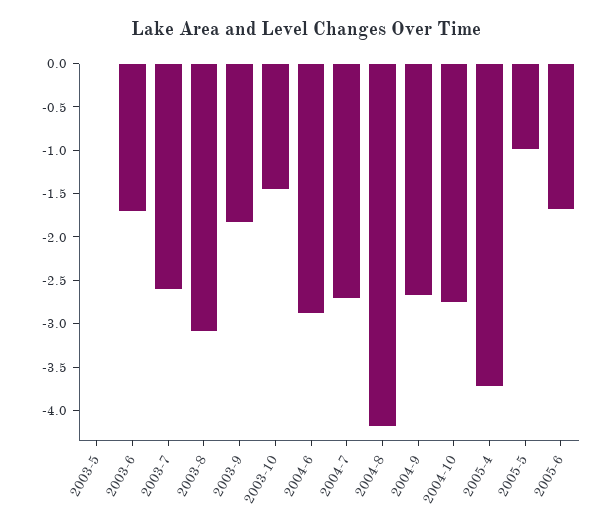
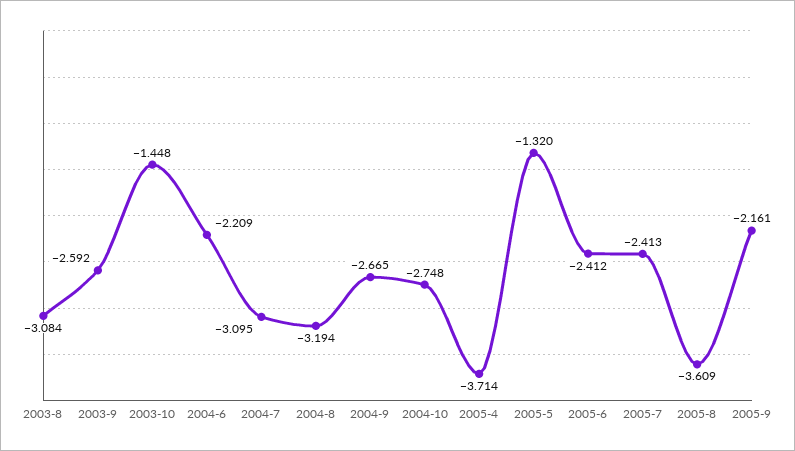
2003-5: 0 -> none
2003-6: -1.7 -> none
2003-7: -2.6 -> none
2003-9: -1.8 -> -2.592
2004-6: -2.9 -> -2.209
2004-7: -2.7 -> -3.095
2004-8: -4.2 -> -3.194
2005-5: -1 -> -1.32
2005-6: -1.7 -> -2.412
2005-7: none -> -2.413
2005-8: none -> -3.609
2005-9: none -> -2.161

